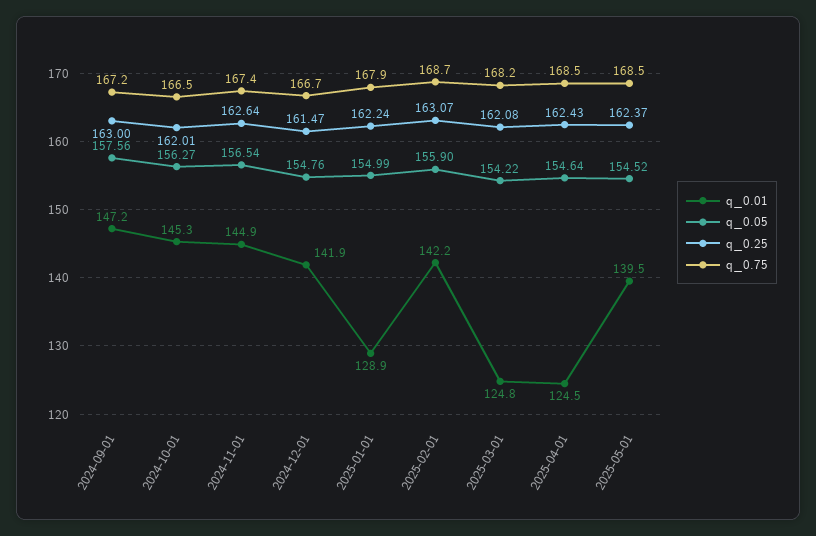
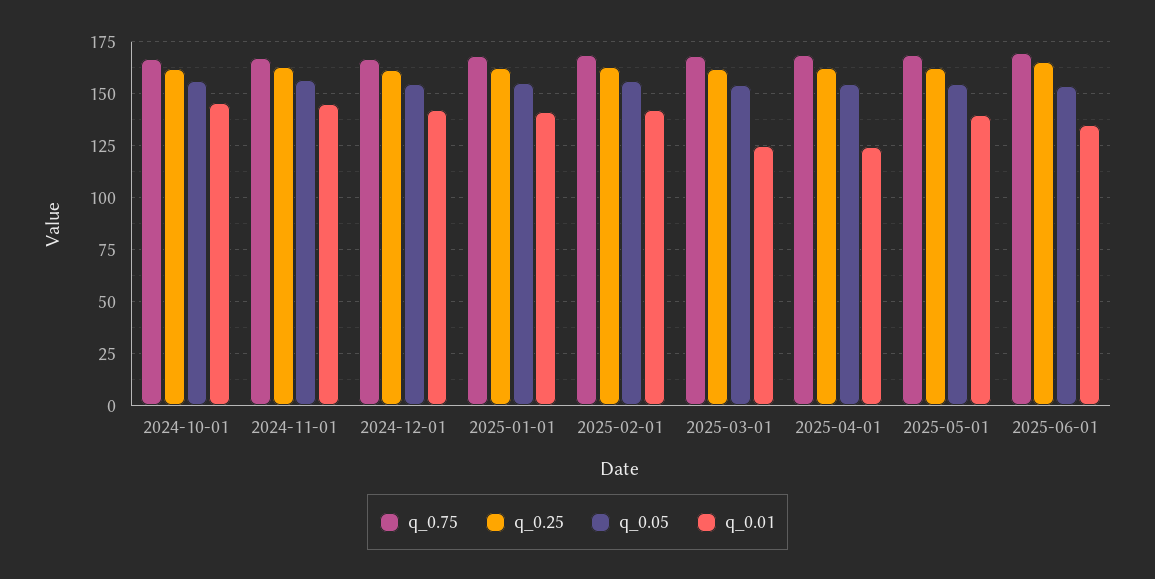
q_0.01, 2024-09-01: 147.2 -> none
q_0.05, 2024-09-01: 157.56 -> none
q_0.25, 2024-09-01: 163 -> none
q_0.75, 2024-09-01: 167.2 -> none
q_0.01, 2025-01-01: 128.9 -> 140
q_0.75, 2025-06-01: none -> 170
q_0.25, 2025-06-01: none -> 165
q_0.05, 2025-06-01: none -> 155
q_0.01, 2025-06-01: none -> 135

